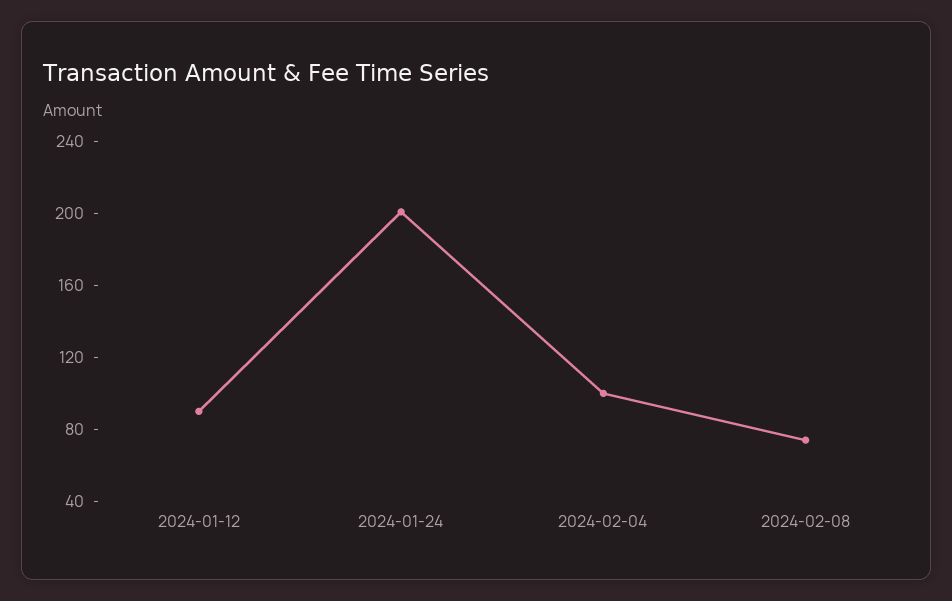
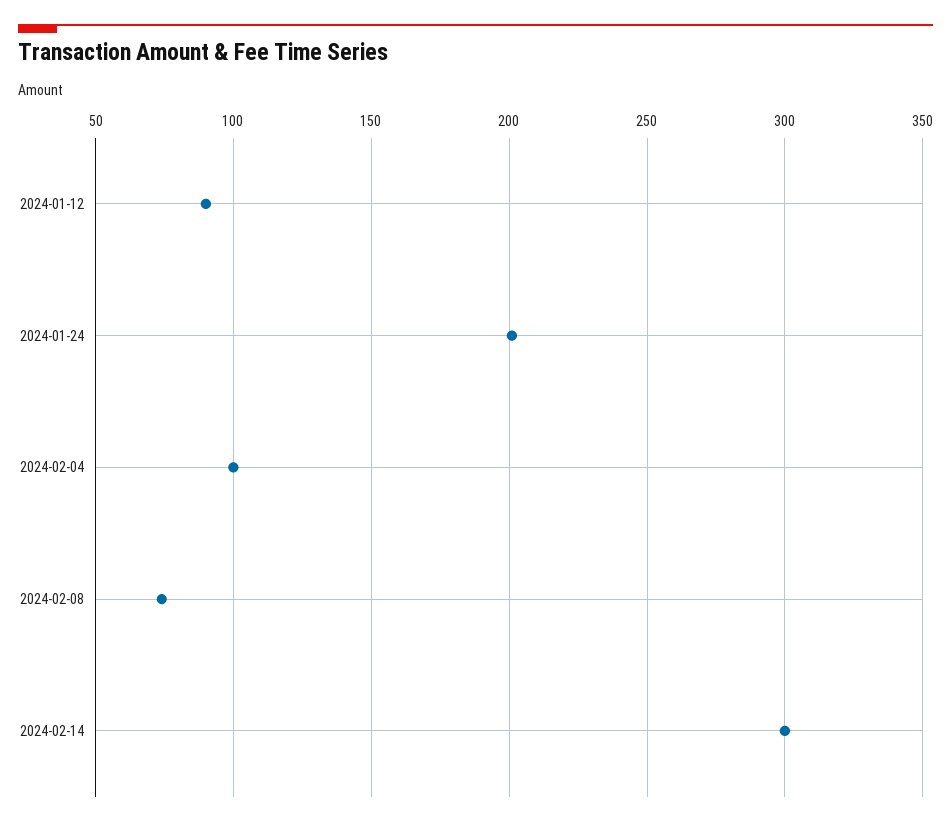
2024-02-14: none -> 300

